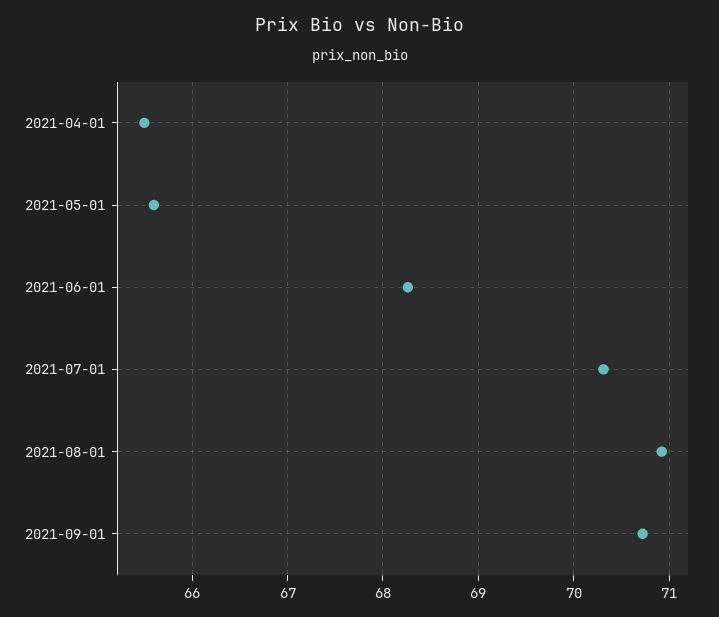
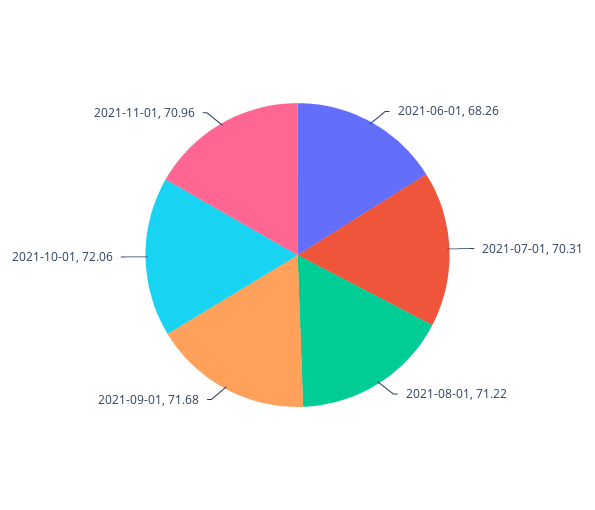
2021-04-01: 65.5 -> none
2021-05-01: 65.6 -> none
2021-08-01: 70.9 -> 71.22
2021-09-01: 70.7 -> 71.68
2021-10-01: none -> 72.06
2021-11-01: none -> 70.96

